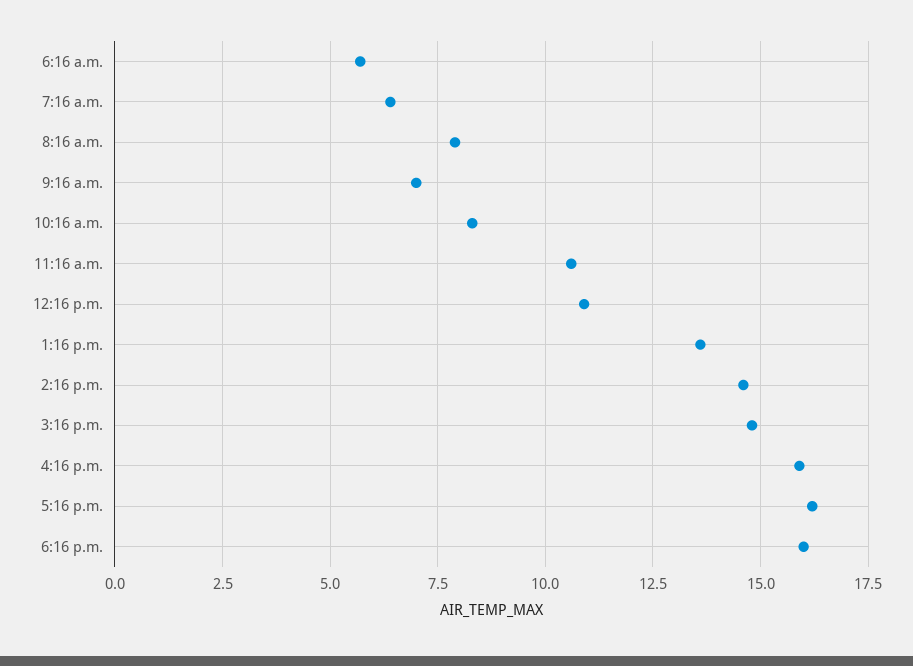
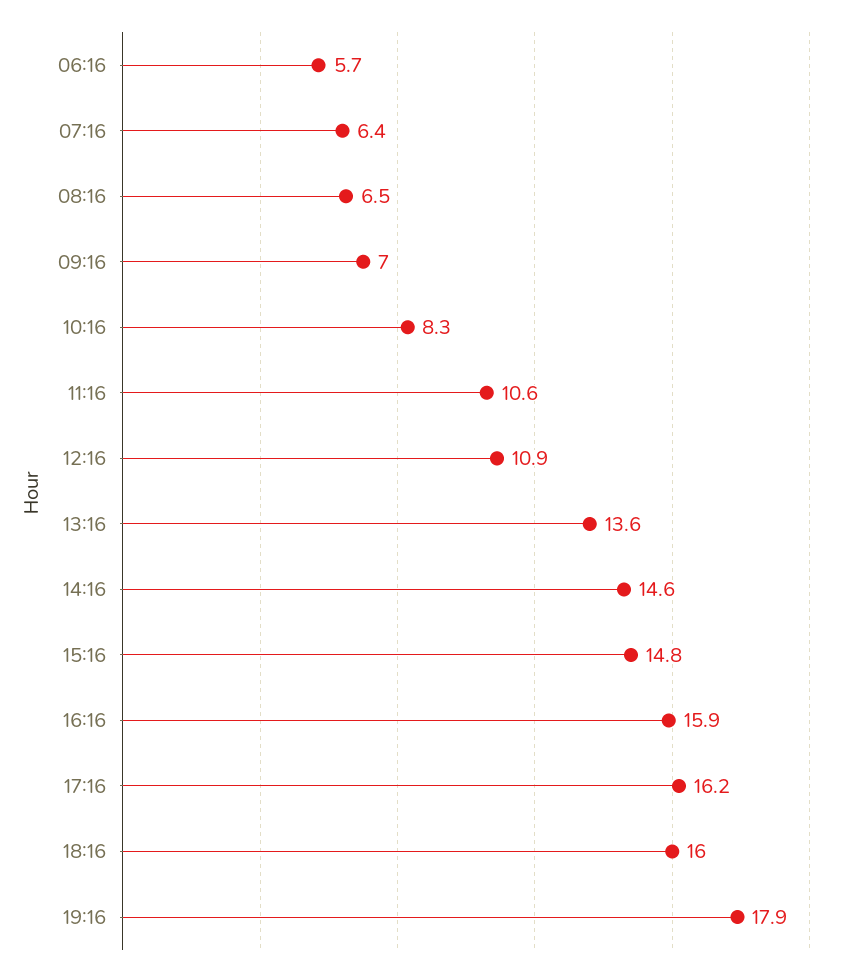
8:16 a.m.: 8 -> 6.5
19:16: none -> 17.9

